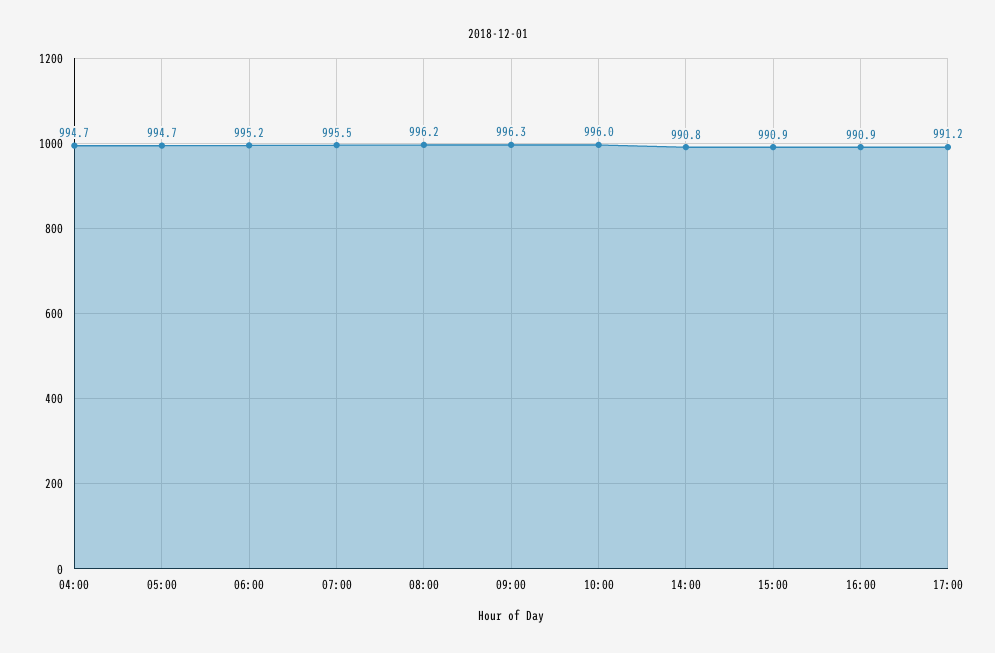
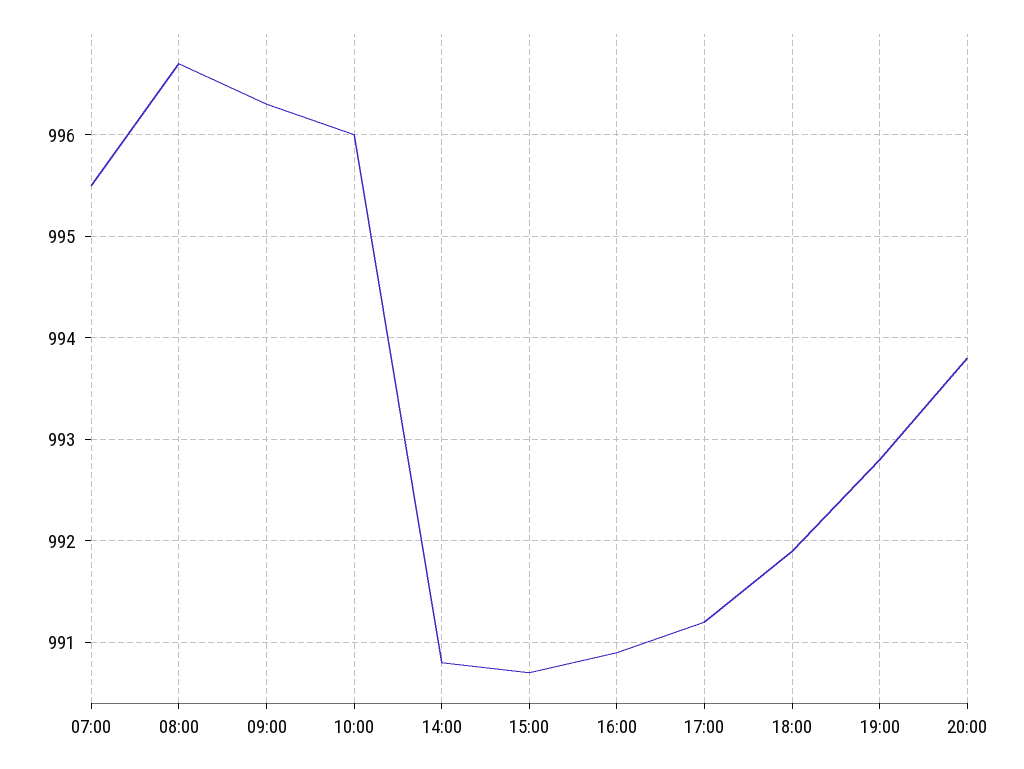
04:00: 994.7 -> none
05:00: 994.7 -> none
06:00: 995.2 -> none
08:00: 996.2 -> 996.7
15:00: 990.9 -> 990.7
18:00: none -> 991.9
19:00: none -> 992.8
20:00: none -> 993.8

